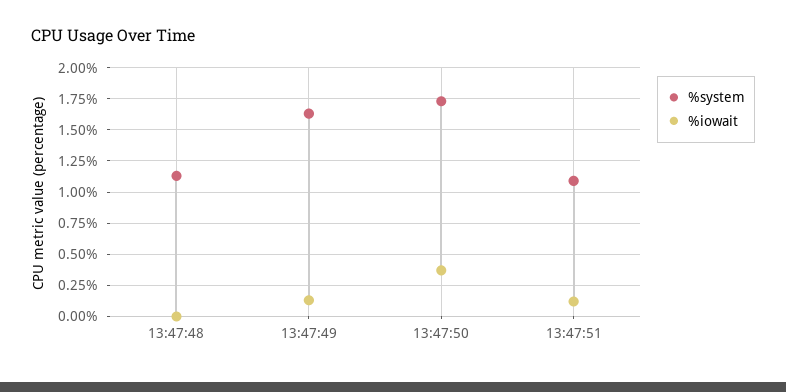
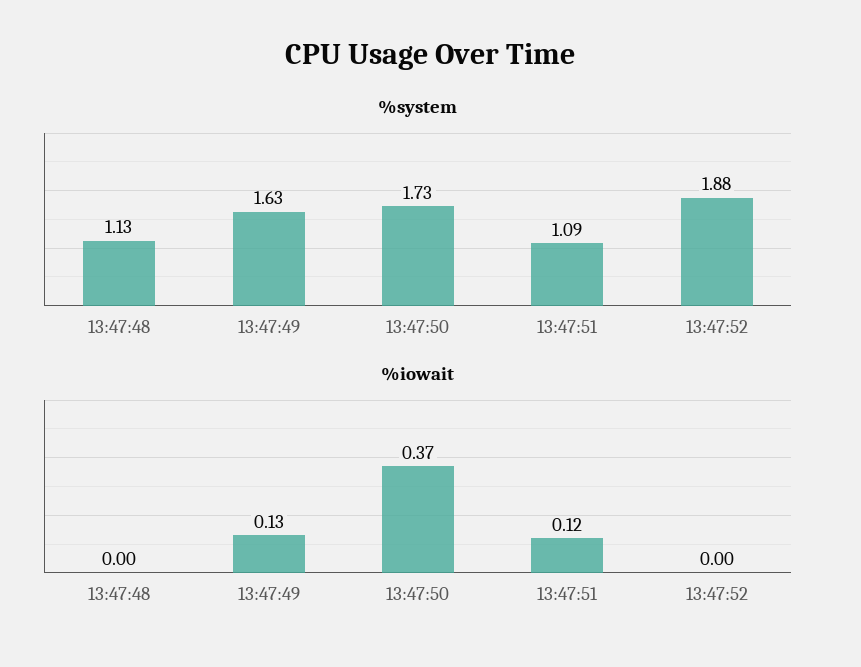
%system, 13:47:52: none -> 1.88
%iowait, 13:47:52: none -> 0

